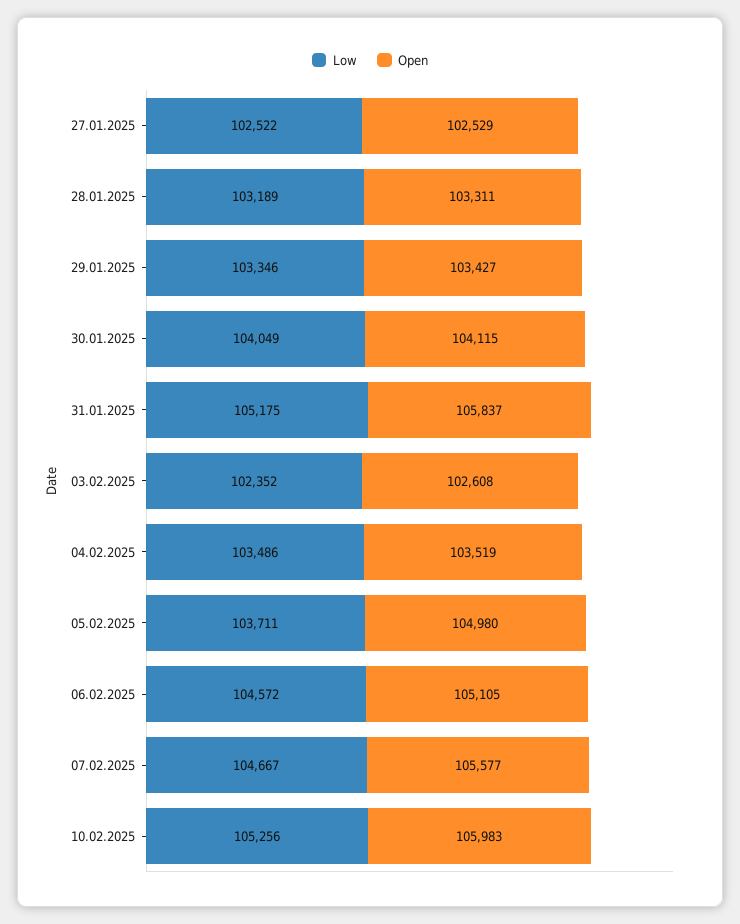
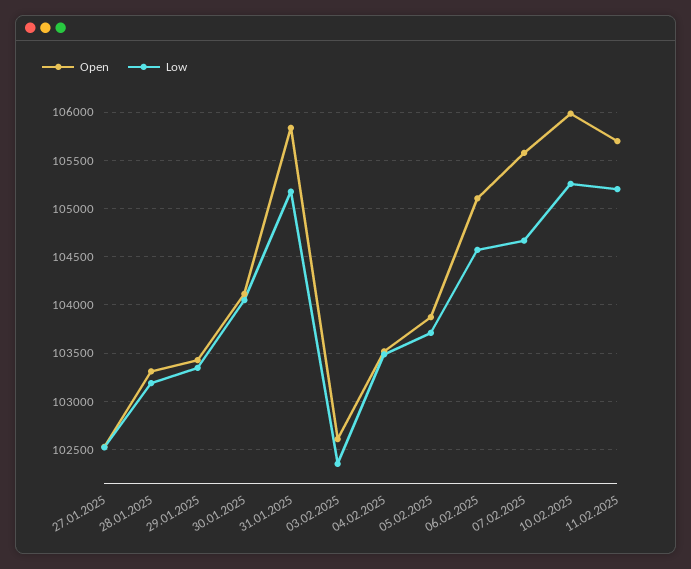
Open, 05.02.2025: 104980 -> 103900
Open, 11.02.2025: none -> 105700
Low, 11.02.2025: none -> 105200

